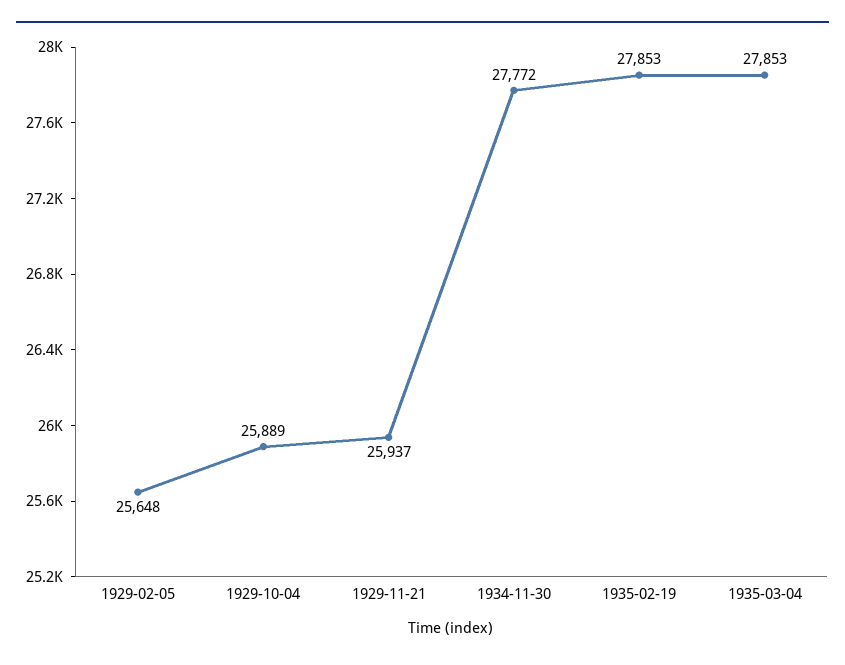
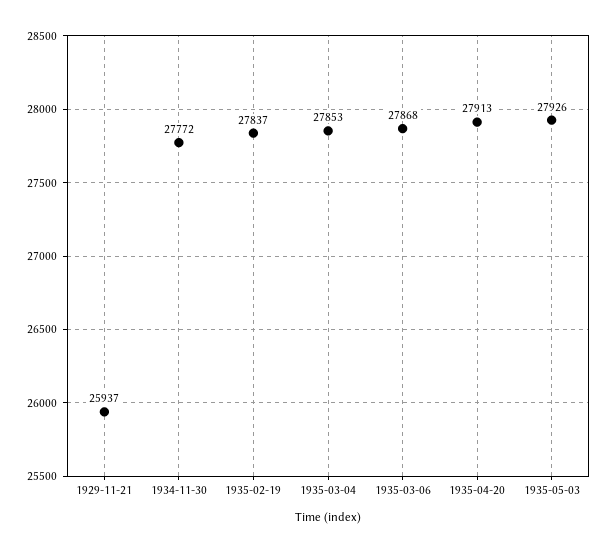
1929-02-05: 25648 -> none
1929-10-04: 25889 -> none
1935-02-19: 27853 -> 27837
1935-03-06: none -> 27868
1935-04-20: none -> 27913
1935-05-03: none -> 27926

